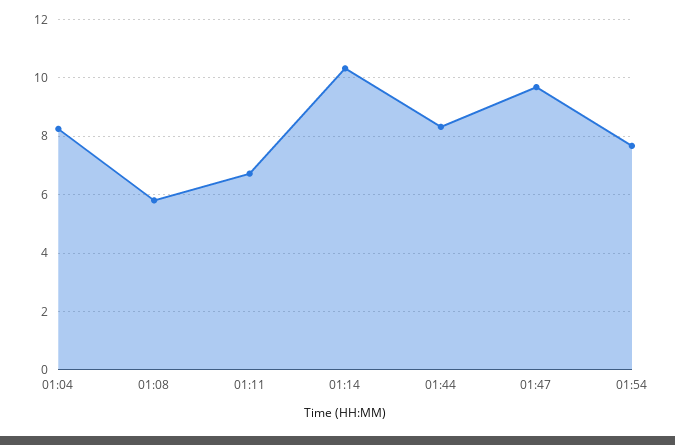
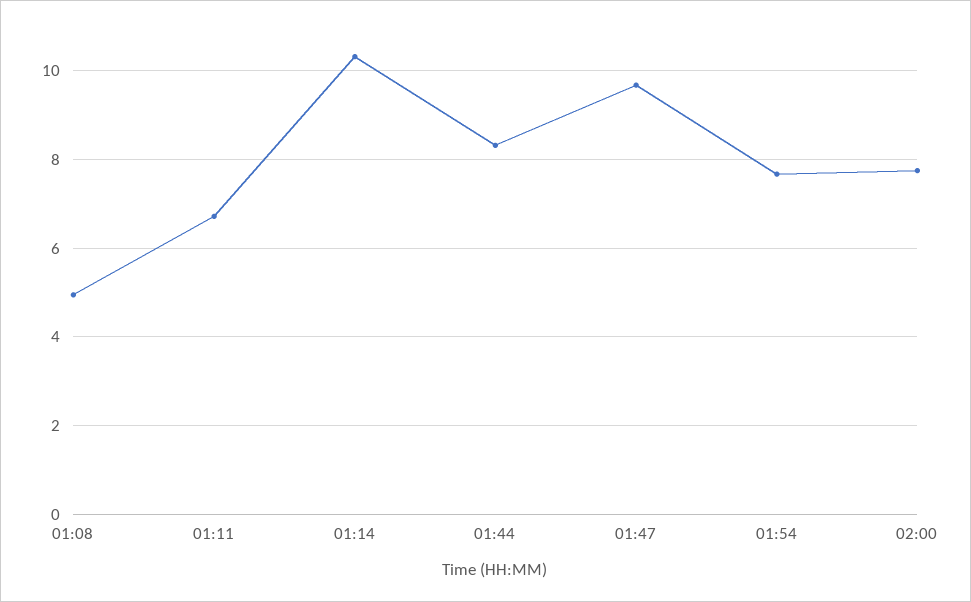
01:04: 8.25 -> none
01:08: 5.75 -> 5
02:00: none -> 7.8

